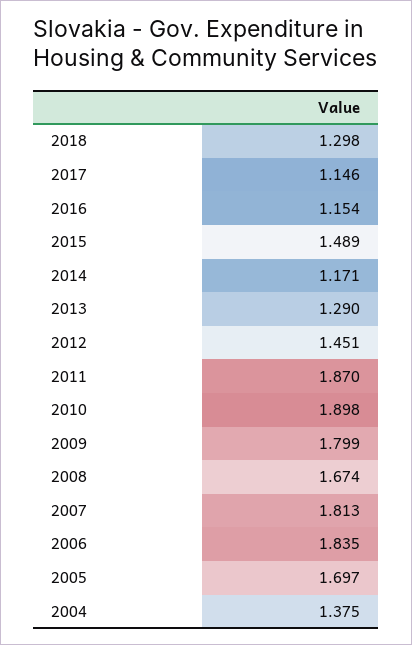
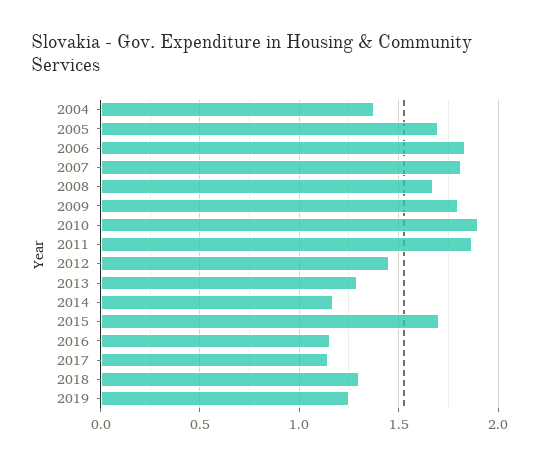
2015: 1.489 -> 1.7
2019: none -> 1.25

